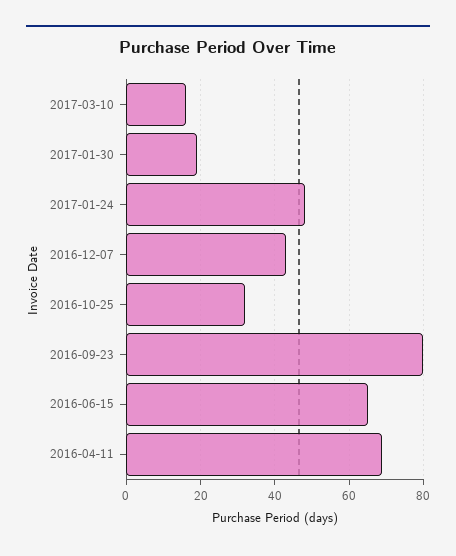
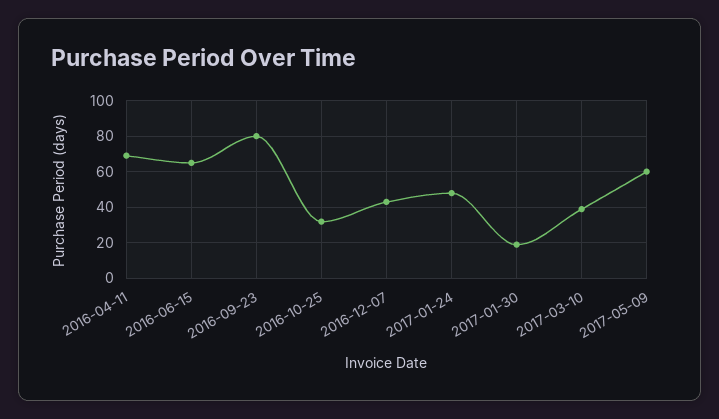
2017-03-10: 15 -> 40
2017-05-09: none -> 60

